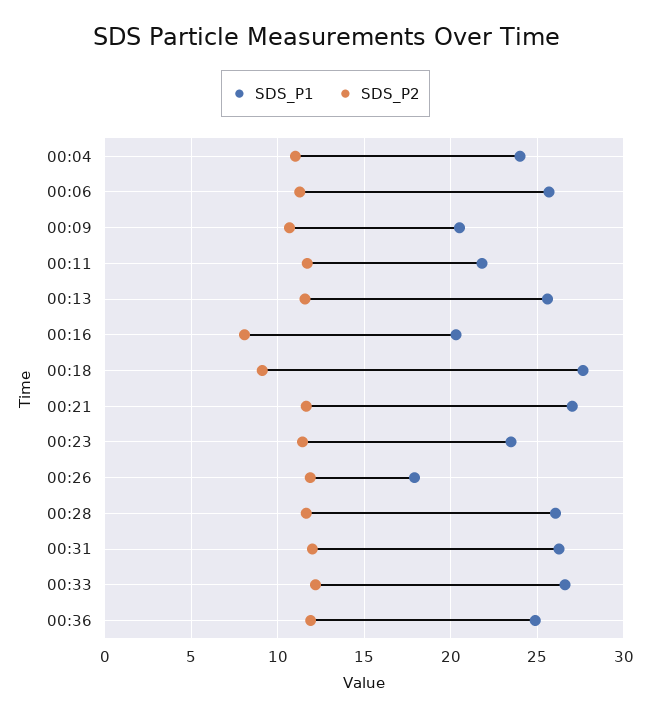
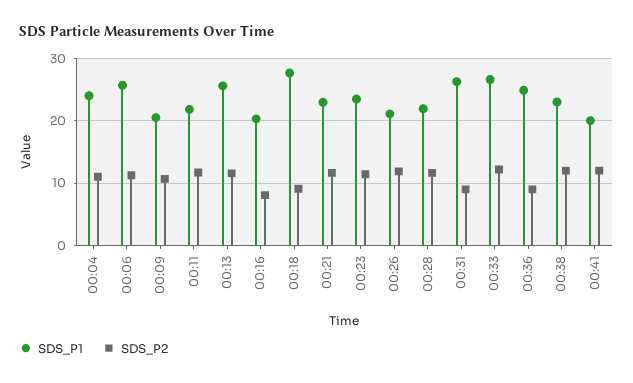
SDS_P1, 00:21: 27 -> 23
SDS_P1, 00:26: 18 -> 21
SDS_P1, 00:28: 26 -> 22
SDS_P2, 00:31: 12 -> 9
SDS_P2, 00:36: 12 -> 9
SDS_P1, 00:38: none -> 23
SDS_P2, 00:38: none -> 12
SDS_P1, 00:41: none -> 20
SDS_P2, 00:41: none -> 12

